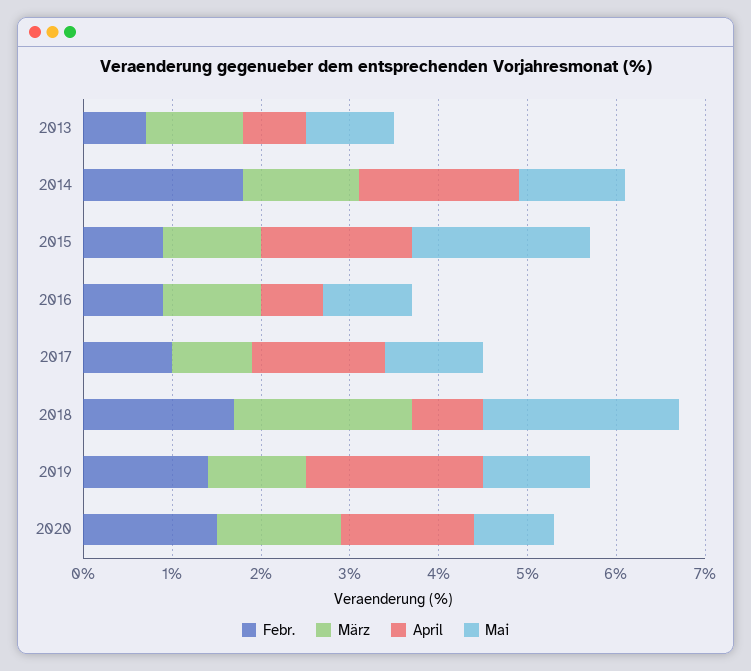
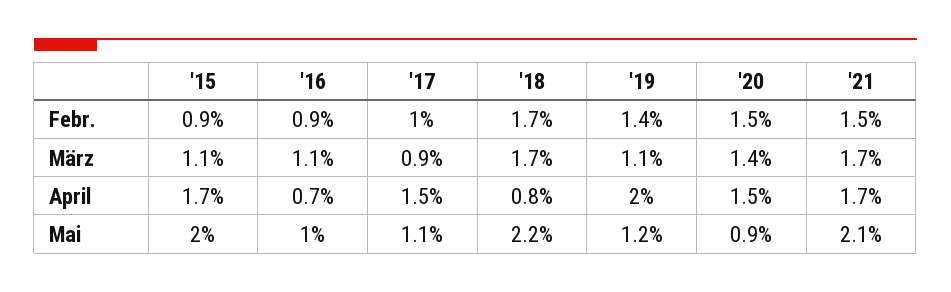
Febr., 2013: 0.7 -> none
März, 2013: 1.1 -> none
April, 2013: 0.7 -> none
Mai, 2013: 1 -> none
Febr., 2014: 1.8 -> none
März, 2014: 1.3 -> none
April, 2014: 1.8 -> none
Mai, 2014: 1.2 -> none
März, 2018: 2 -> 1.7
Febr., '21: none -> 1.5
März, '21: none -> 1.7
April, '21: none -> 1.7
Mai, '21: none -> 2.1

